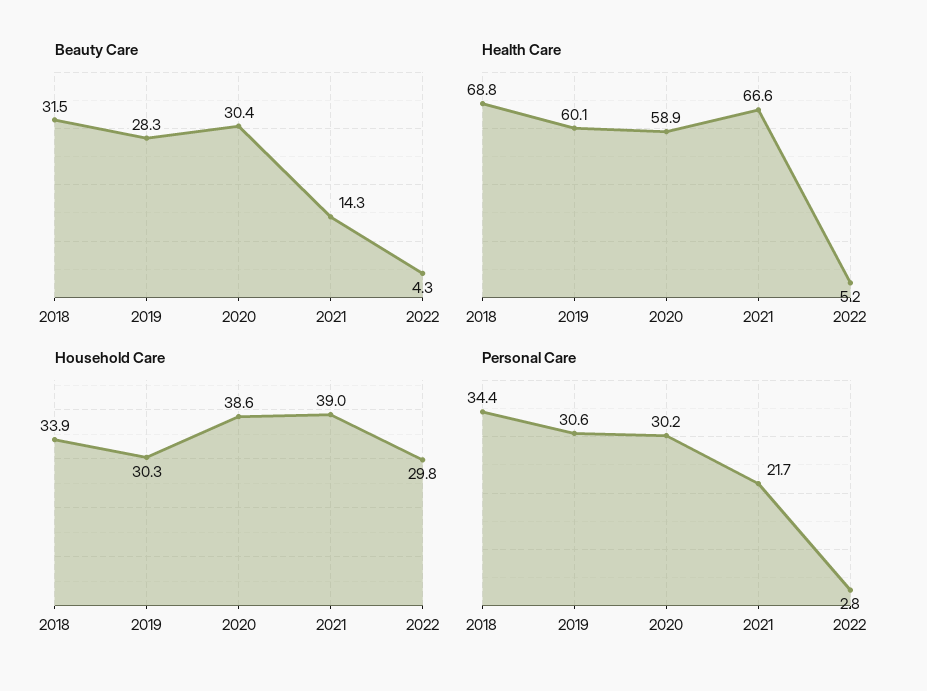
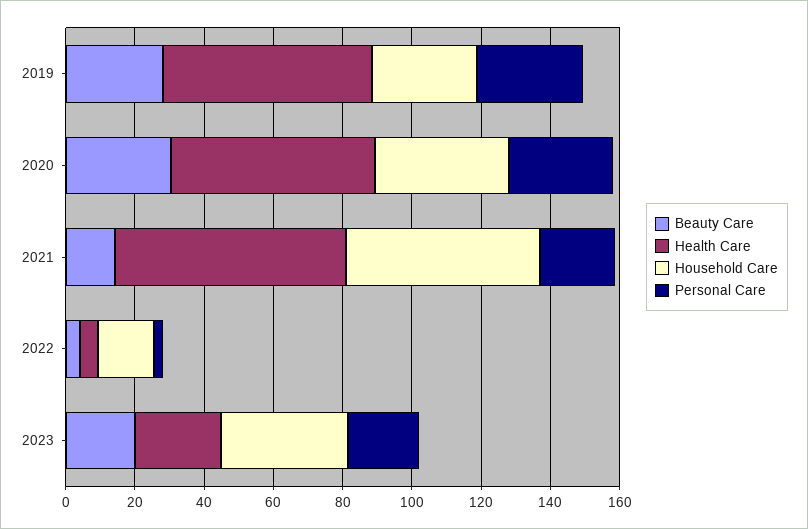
Beauty Care, 2018: 31.5 -> none
Health Care, 2018: 68.8 -> none
Household Care, 2018: 33.9 -> none
Household Care, 2021: 39 -> 55
Household Care, 2022: 29.8 -> 15
Personal Care, 2018: 34.4 -> none
Beauty Care, 2023: none -> 20
Health Care, 2023: none -> 25
Household Care, 2023: none -> 35
Personal Care, 2023: none -> 20

